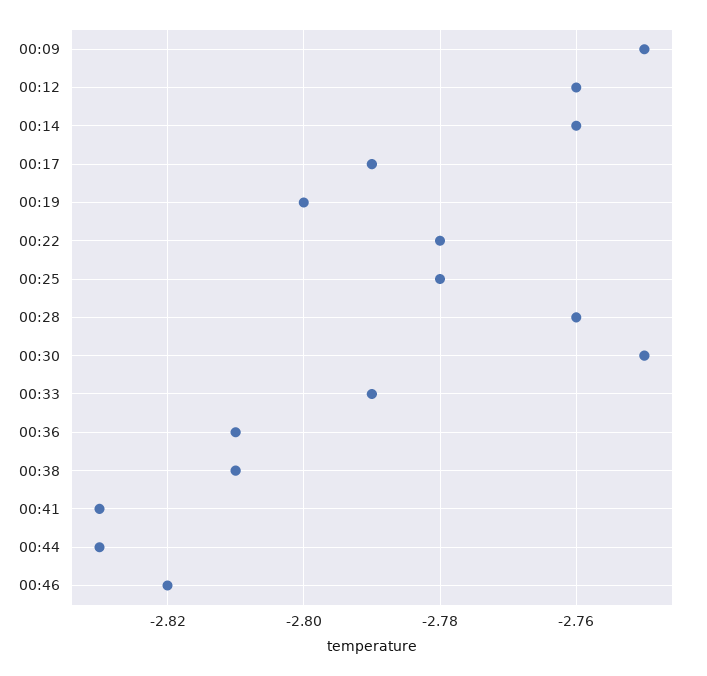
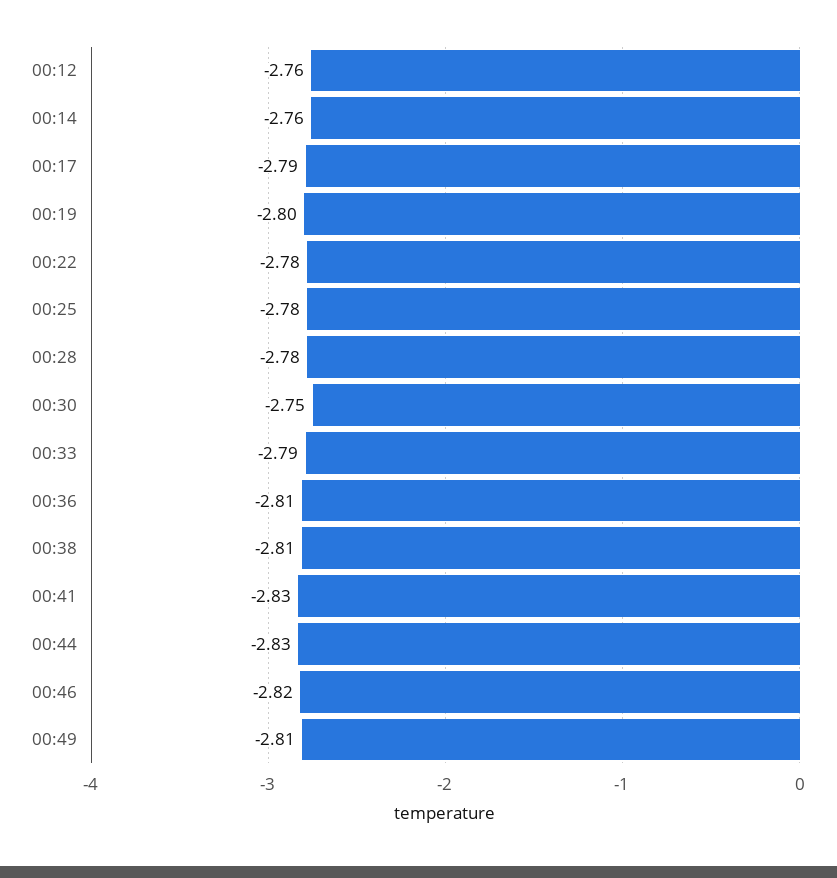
00:09: -2.75 -> none
00:28: -2.76 -> -2.78
00:49: none -> -2.81

